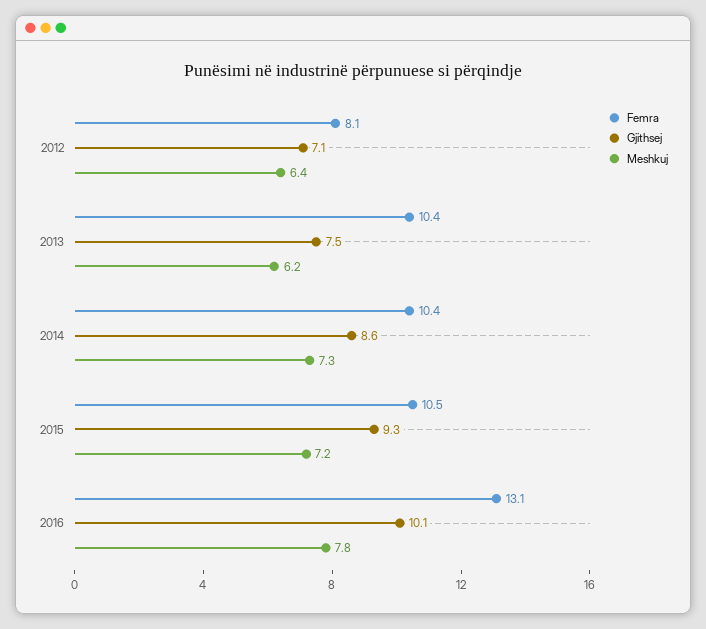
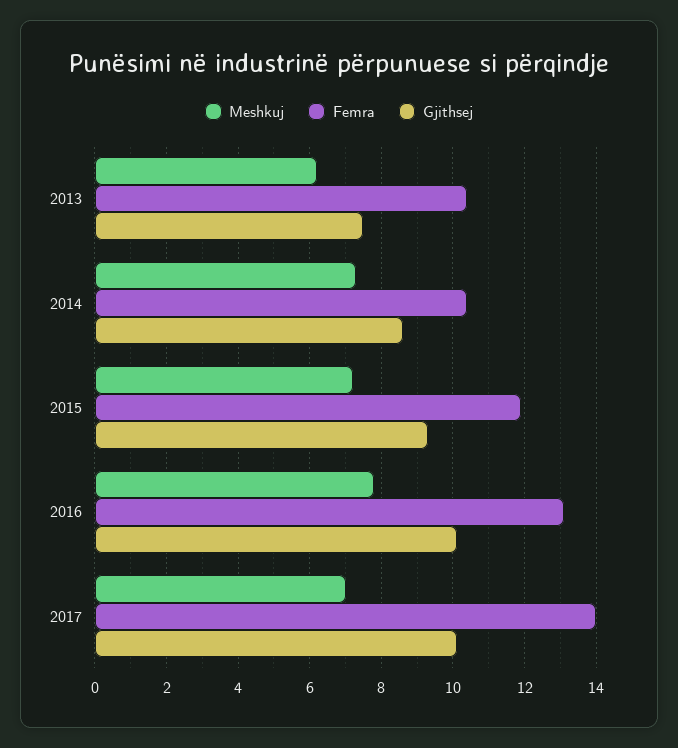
Femra, 2012: 8.1 -> none
Gjithsej, 2012: 7.1 -> none
Meshkuj, 2012: 6.4 -> none
Femra, 2015: 10.5 -> 12
Meshkuj, 2017: none -> 7
Femra, 2017: none -> 14
Gjithsej, 2017: none -> 10

